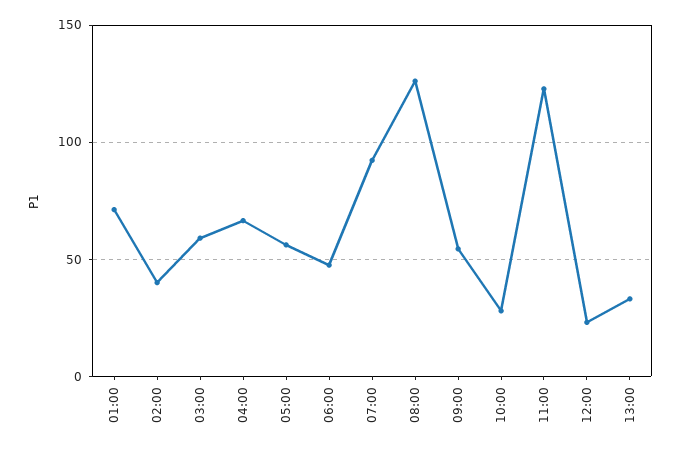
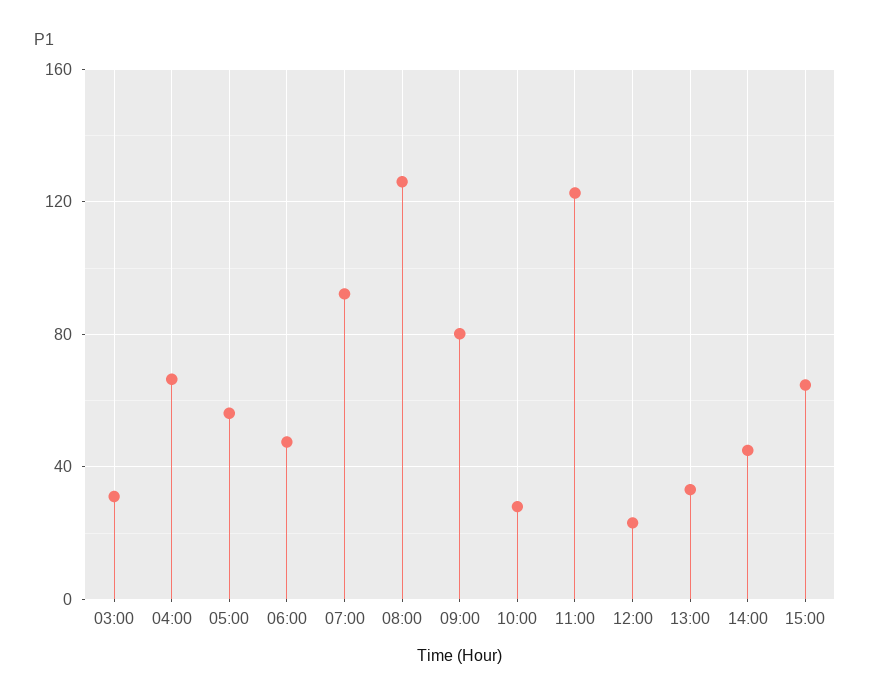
01:00: 70 -> none
02:00: 40 -> none
03:00: 60 -> 30
09:00: 55 -> 80
14:00: none -> 45
15:00: none -> 65

